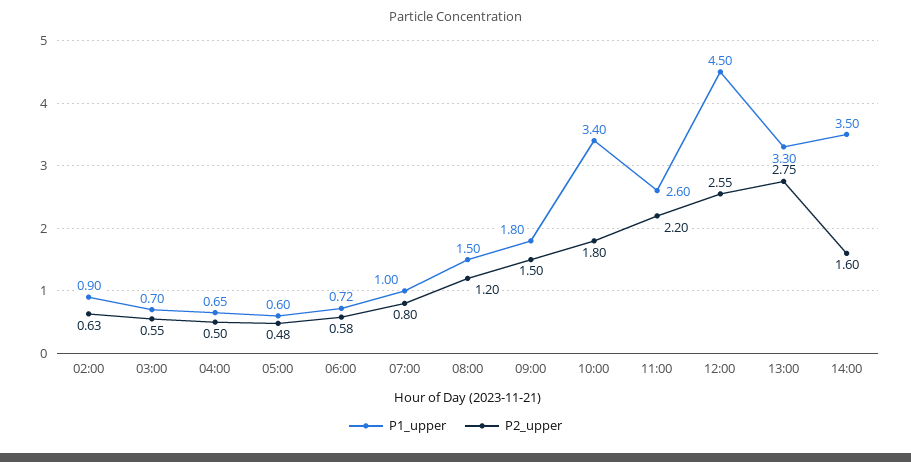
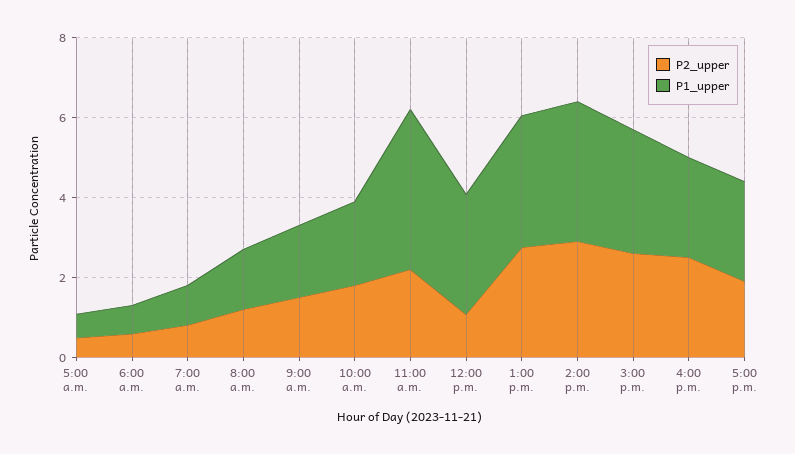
P1_upper, 02:00: 0.9 -> none
P2_upper, 02:00: 0.63 -> none
P1_upper, 03:00: 0.7 -> none
P2_upper, 03:00: 0.55 -> none
P1_upper, 04:00: 0.65 -> none
P2_upper, 04:00: 0.5 -> none
P1_upper, 10:00: 3.4 -> 2
P1_upper, 11:00: 2.6 -> 4
P1_upper, 12:00: 4.5 -> 3
P2_upper, 12:00: 2.55 -> 1
P2_upper, 14:00: 1.6 -> 3
P2_upper, 3:00 p.m.: none -> 2.5
P1_upper, 3:00 p.m.: none -> 3
P2_upper, 4:00 p.m.: none -> 2.5
P1_upper, 4:00 p.m.: none -> 2.5
P2_upper, 5:00 p.m.: none -> 2
P1_upper, 5:00 p.m.: none -> 2.5

